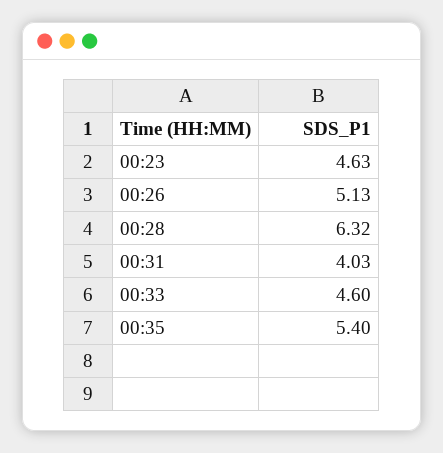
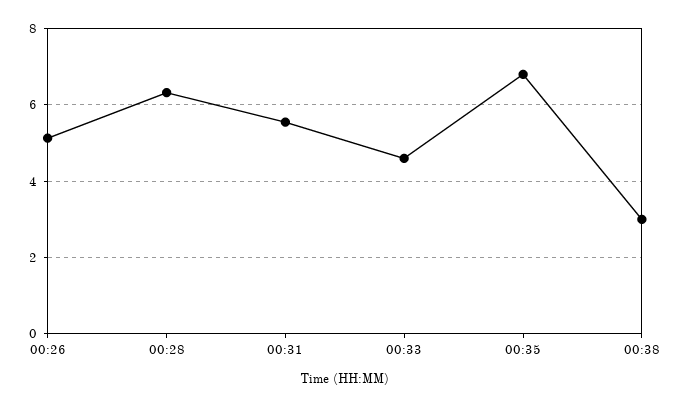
00:23: 4.63 -> none
00:31: 4.03 -> 5.6
00:35: 5.4 -> 6.8
00:38: none -> 3

